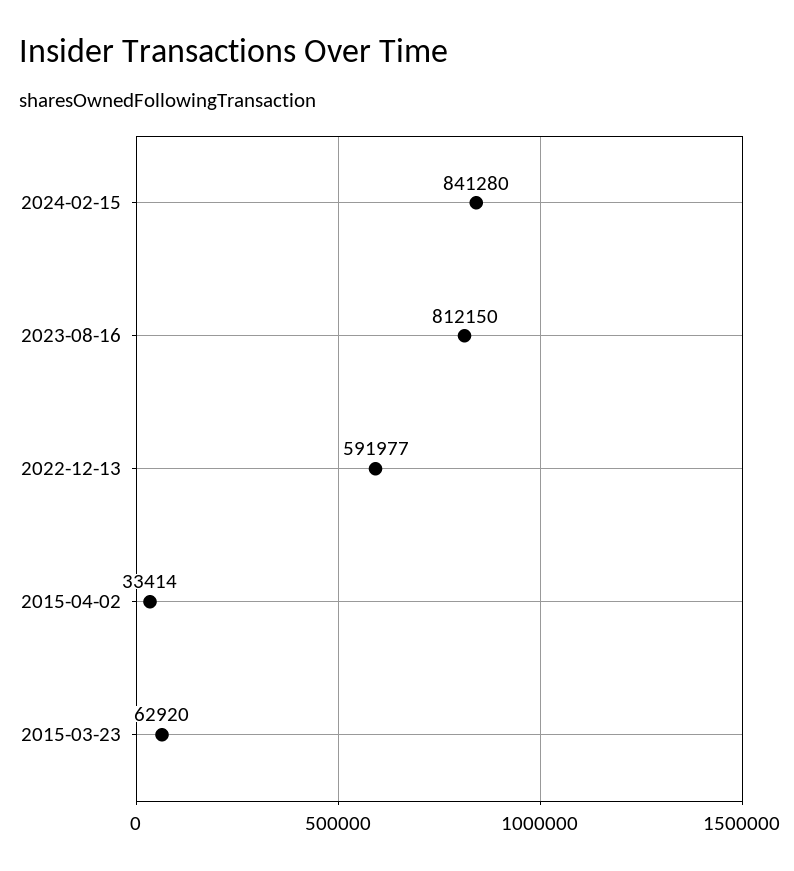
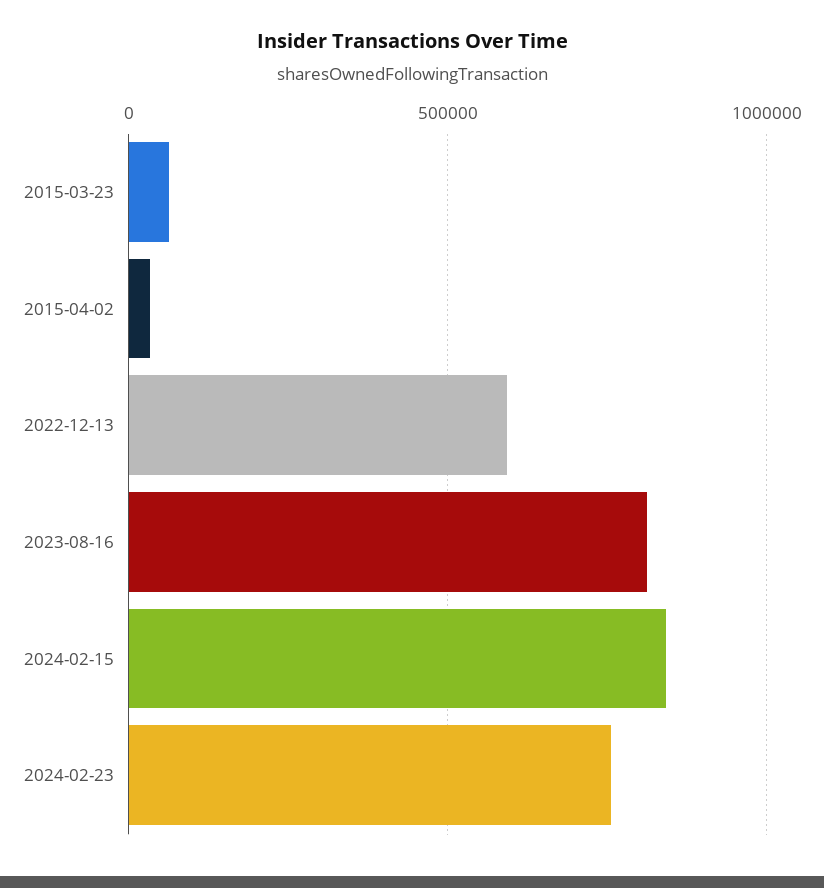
2024-02-23: none -> 750000

